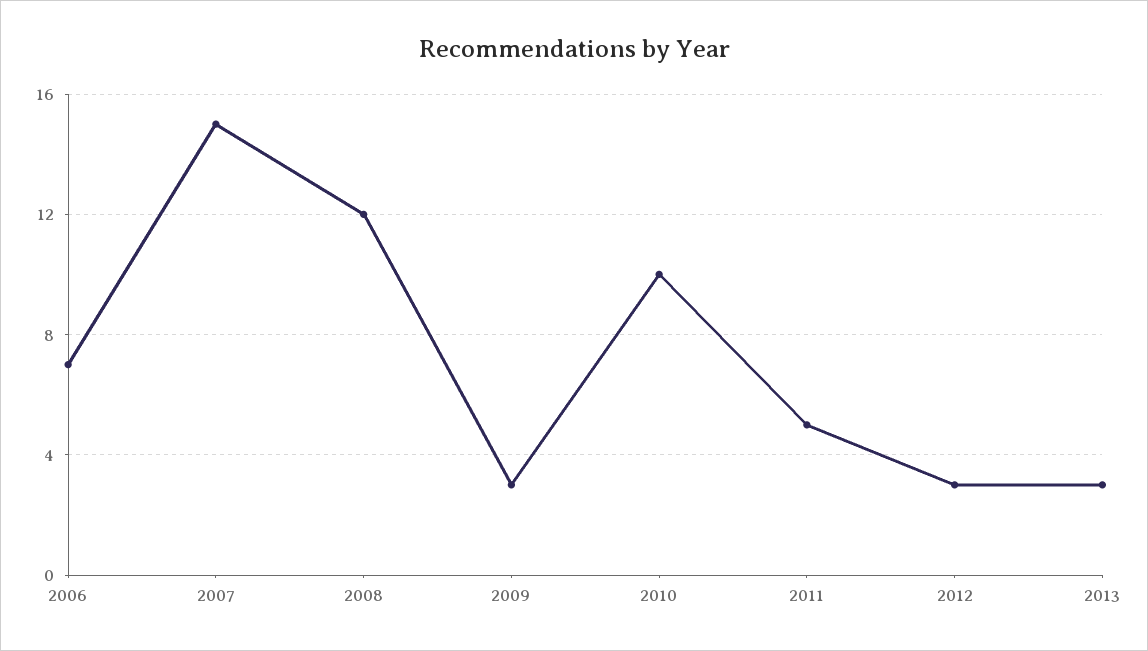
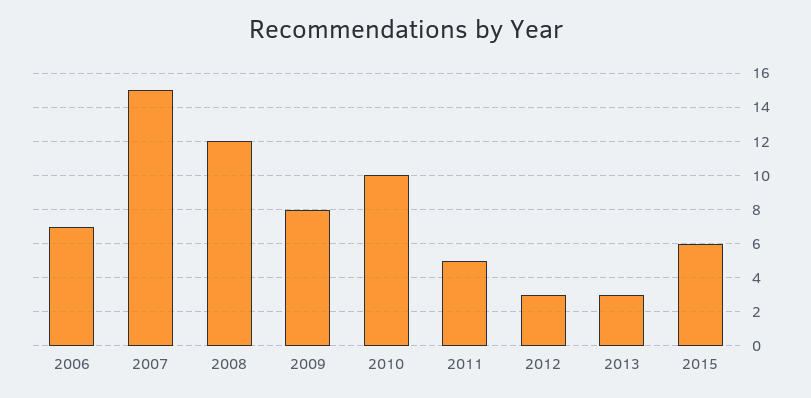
2009: 3 -> 8
2015: none -> 6

